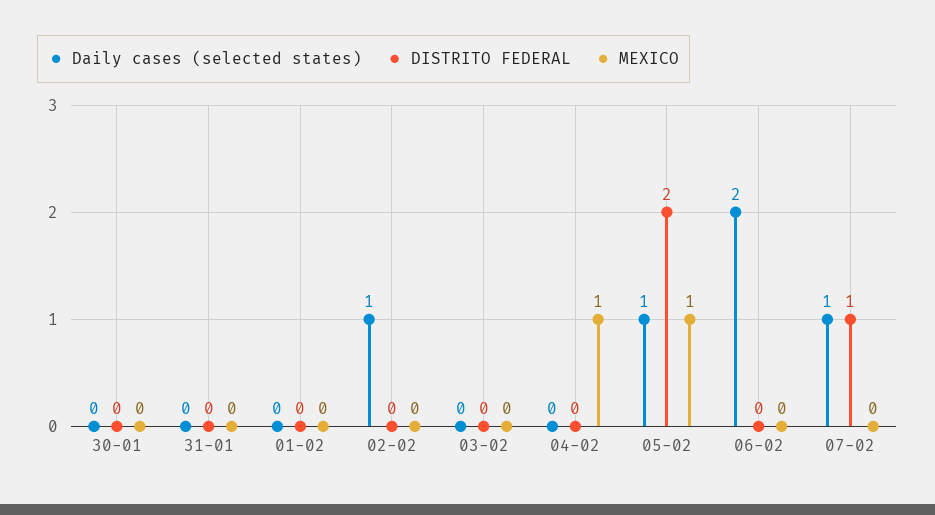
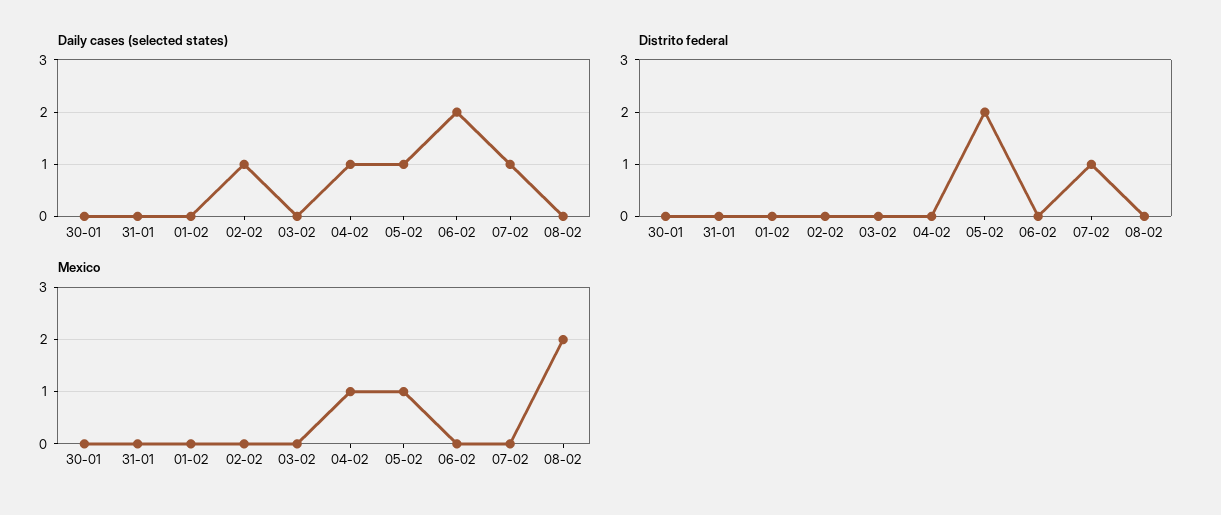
Daily cases (selected states), 04-02: 0 -> 1
Daily cases (selected states), 08-02: none -> 0
DISTRITO FEDERAL, 08-02: none -> 0
MEXICO, 08-02: none -> 2

